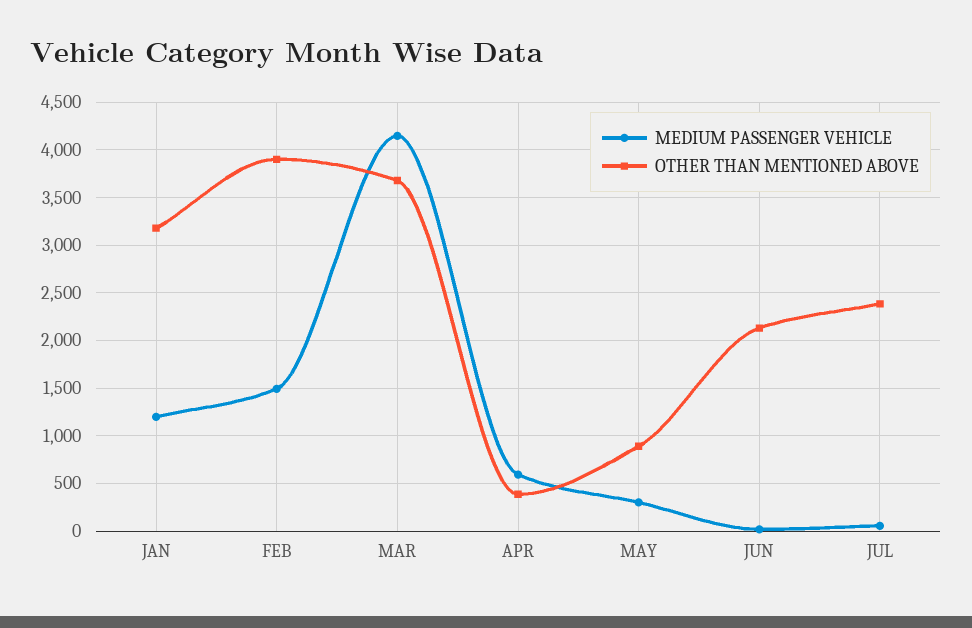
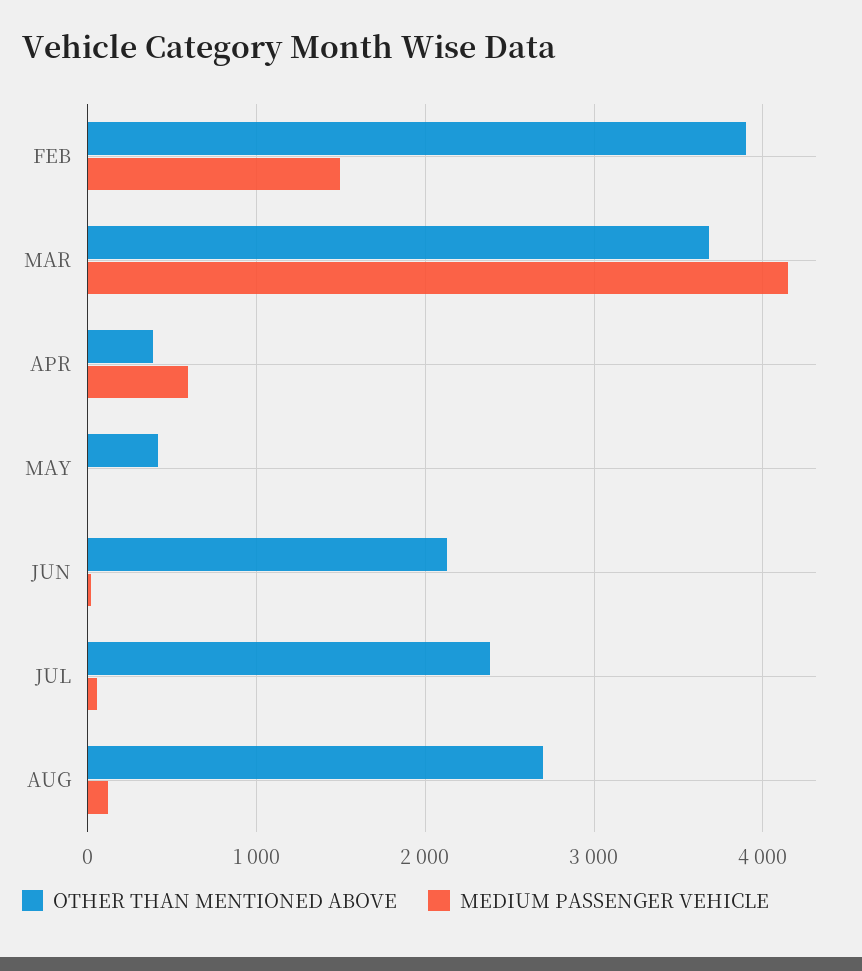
MEDIUM PASSENGER VEHICLE, JAN: 1200 -> none
OTHER THAN MENTIONED ABOVE, JAN: 3200 -> none
MEDIUM PASSENGER VEHICLE, MAY: 300 -> 0
OTHER THAN MENTIONED ABOVE, MAY: 900 -> 400
OTHER THAN MENTIONED ABOVE, AUG: none -> 2700
MEDIUM PASSENGER VEHICLE, AUG: none -> 100

